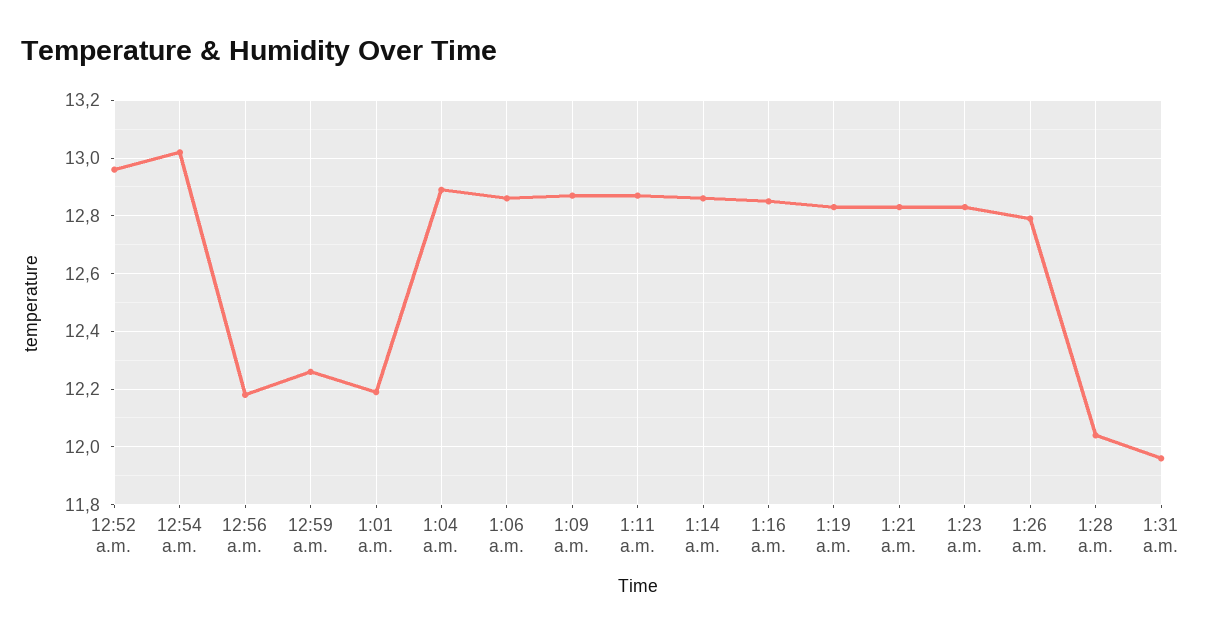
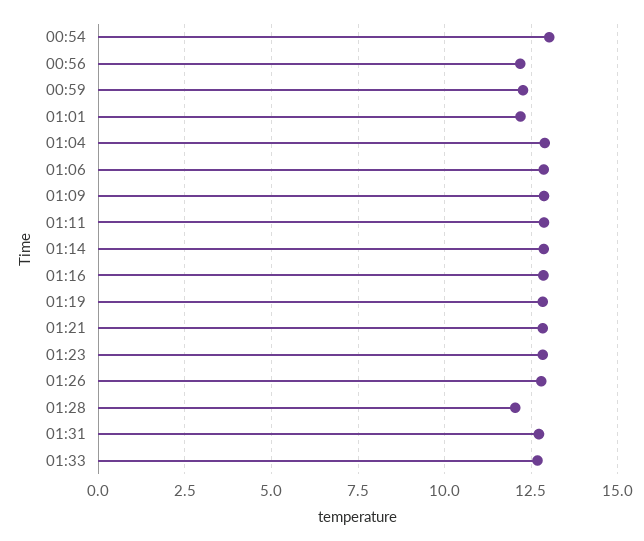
12:52 a.m.: 12.95 -> none
1:31 a.m.: 11.95 -> 12.75
01:33: none -> 12.75

